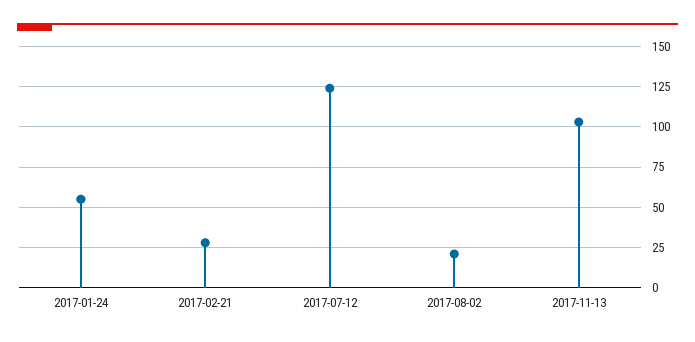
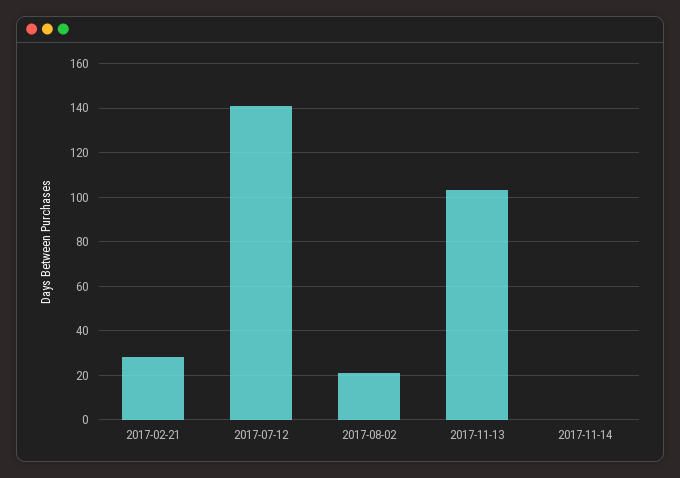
2017-01-24: 55 -> none
2017-07-12: 125 -> 140
2017-11-14: none -> 0

